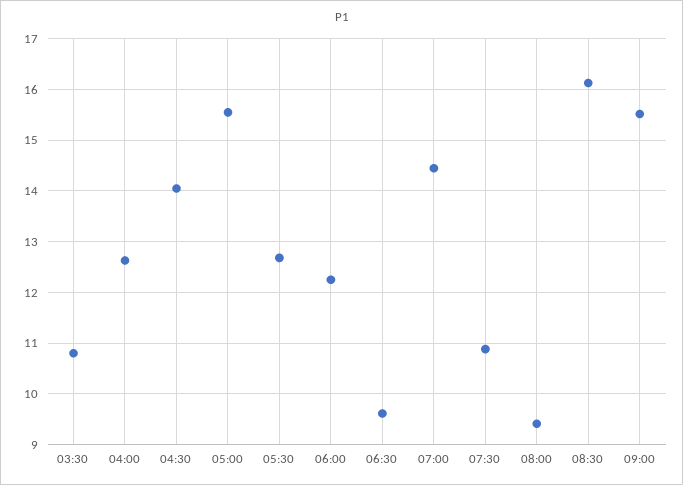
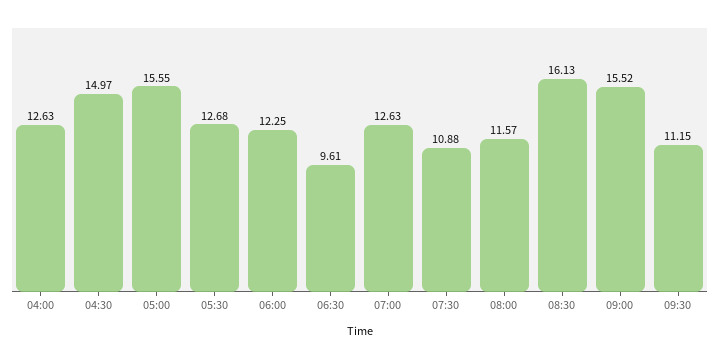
03:30: 10.8 -> none
04:30: 14 -> 14.97
07:00: 14.4 -> 12.63
08:00: 9.4 -> 11.57
09:30: none -> 11.15

